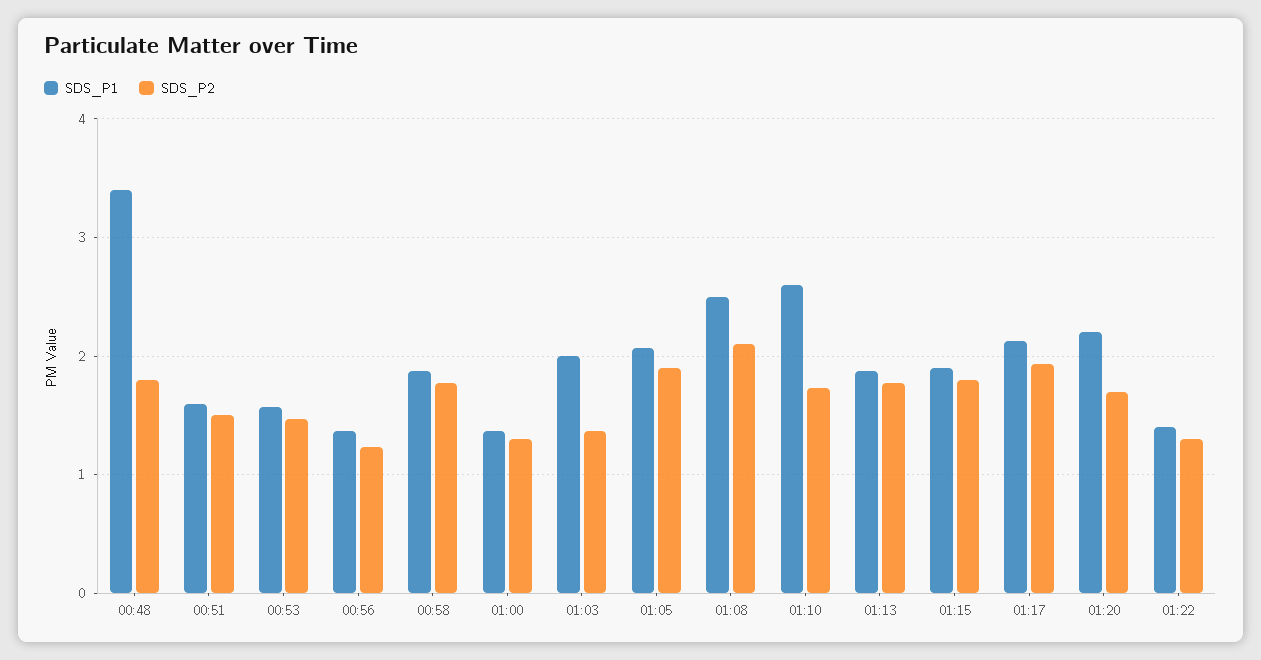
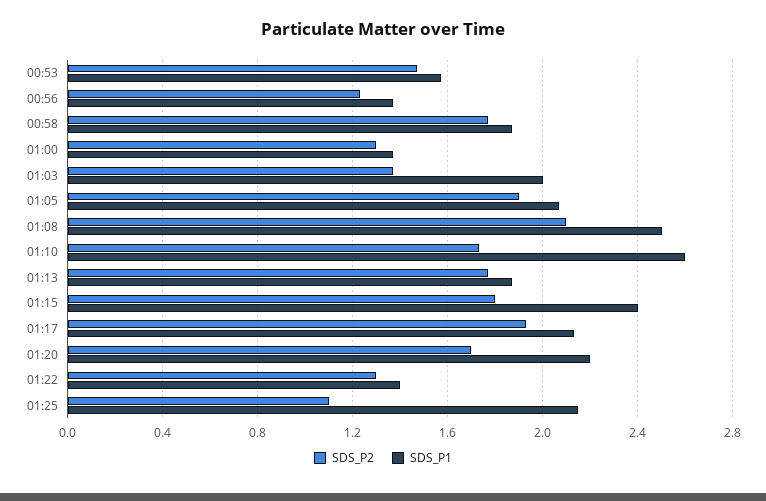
SDS_P1, 00:48: 3.4 -> none
SDS_P2, 00:48: 1.8 -> none
SDS_P1, 00:51: 1.6 -> none
SDS_P2, 00:51: 1.5 -> none
SDS_P1, 01:15: 1.9 -> 2.4
SDS_P2, 01:25: none -> 1.1
SDS_P1, 01:25: none -> 2.15

